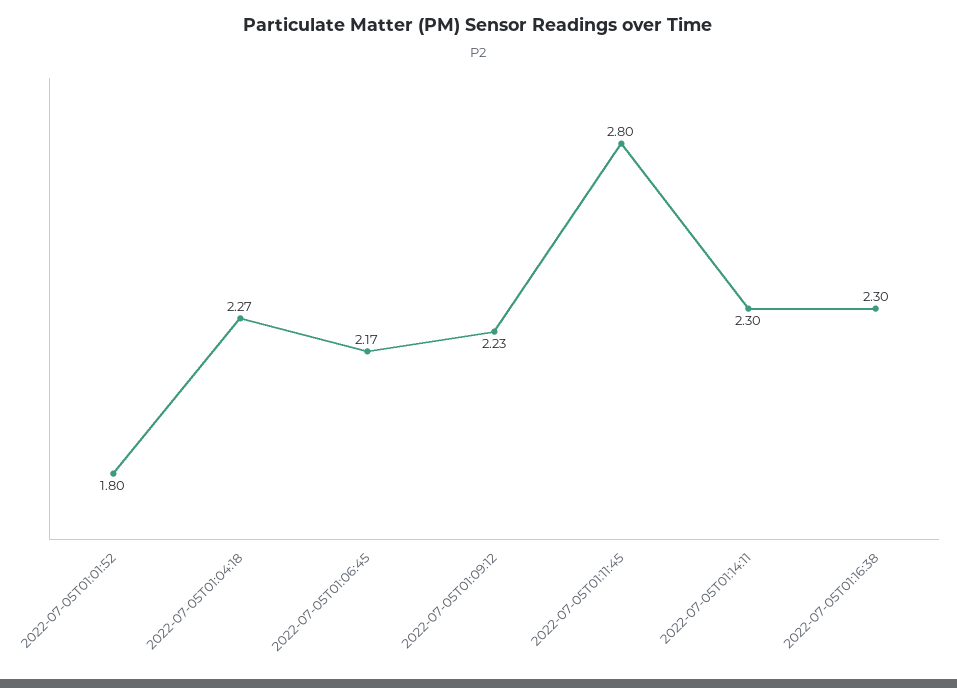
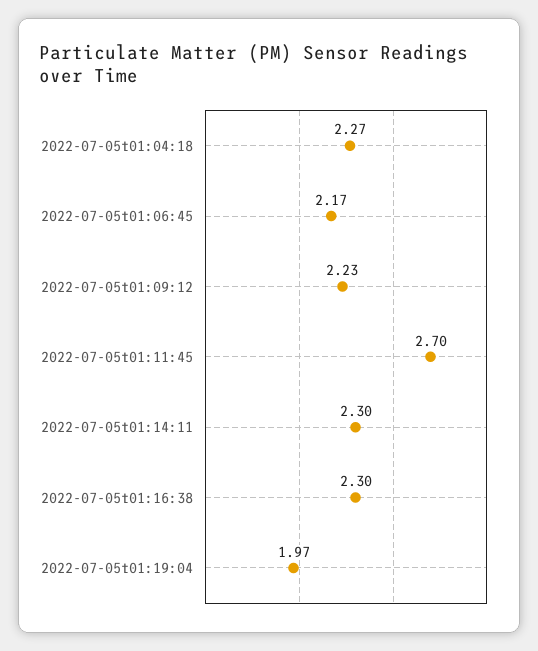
2022-07-05T01:01:52: 1.8 -> none
2022-07-05T01:11:45: 2.8 -> 2.7
2022-07-05t01:19:04: none -> 1.97

